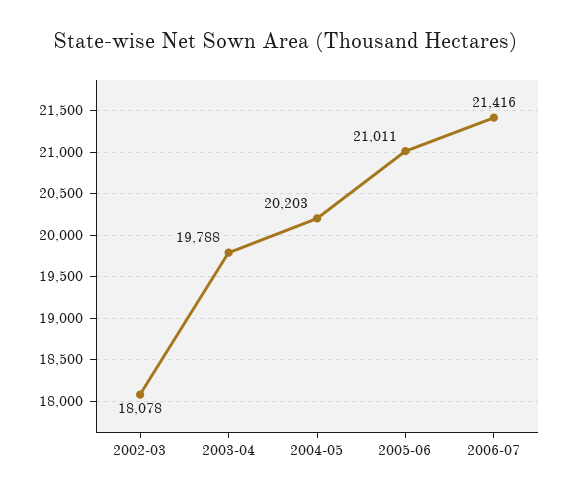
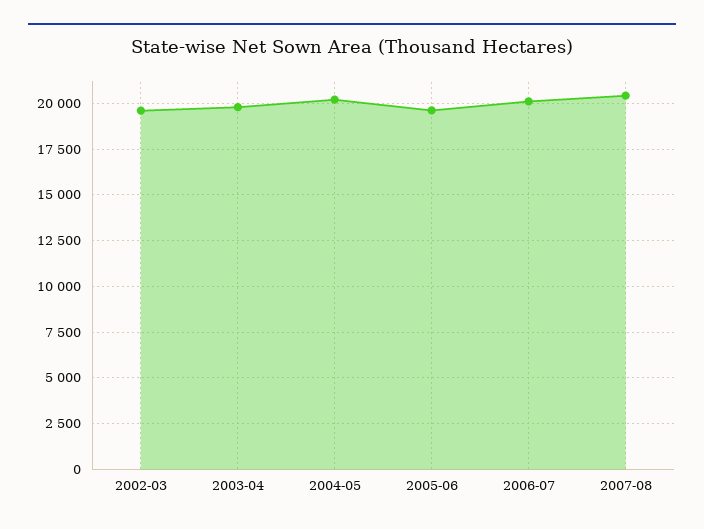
2002-03: 18078 -> 19500
2005-06: 21011 -> 19500
2006-07: 21416 -> 20000
2007-08: none -> 20500

